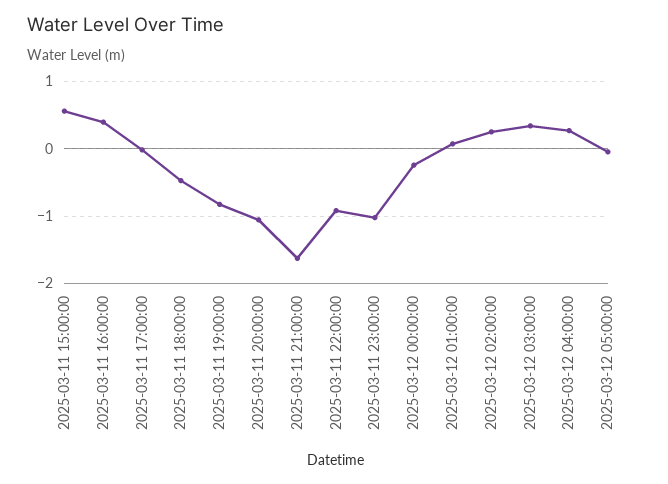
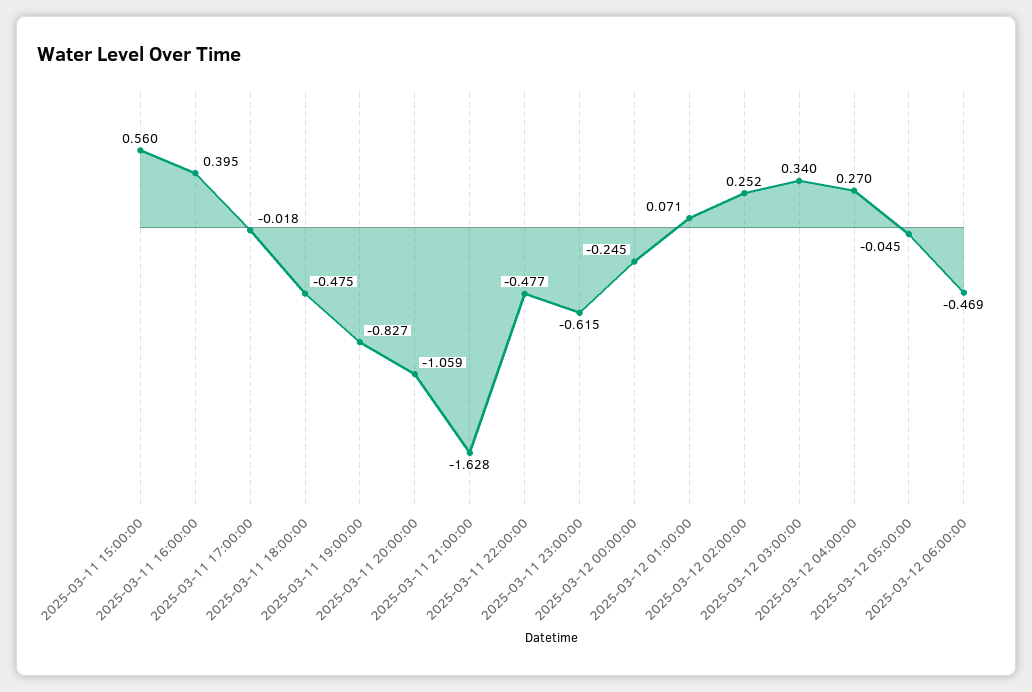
2025-03-11 22:00:00: -0.9 -> -0.477
2025-03-11 23:00:00: -1 -> -0.615
2025-03-12 06:00:00: none -> -0.469

